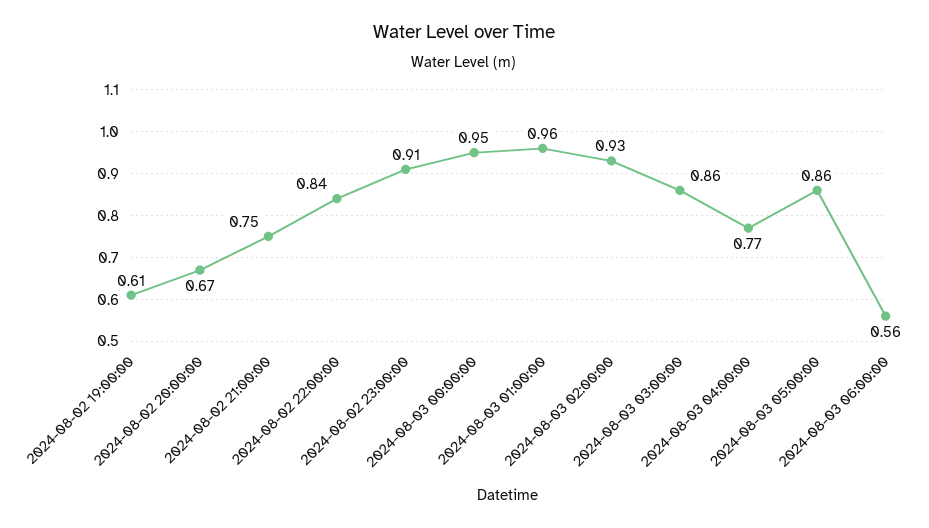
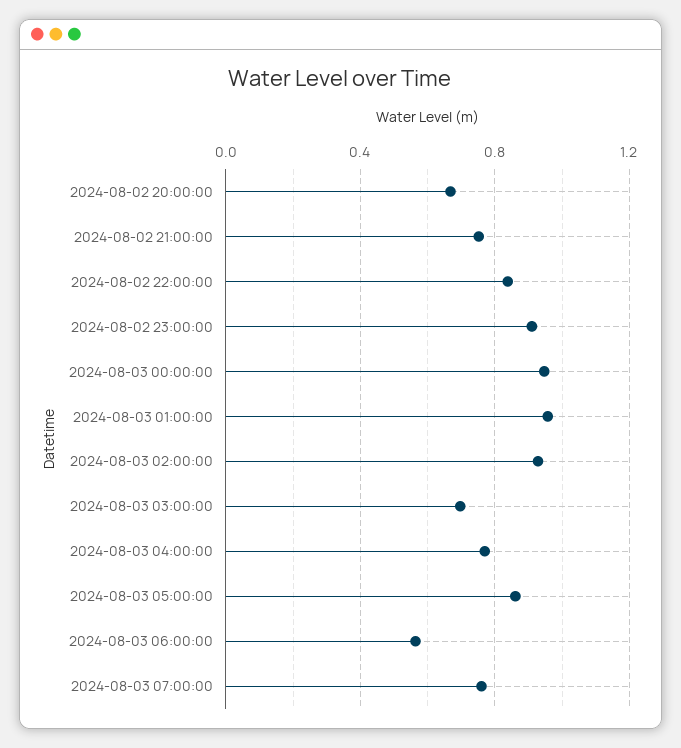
2024-08-02 19:00:00: 0.61 -> none
2024-08-03 03:00:00: 0.86 -> 0.7
2024-08-03 07:00:00: none -> 0.75

